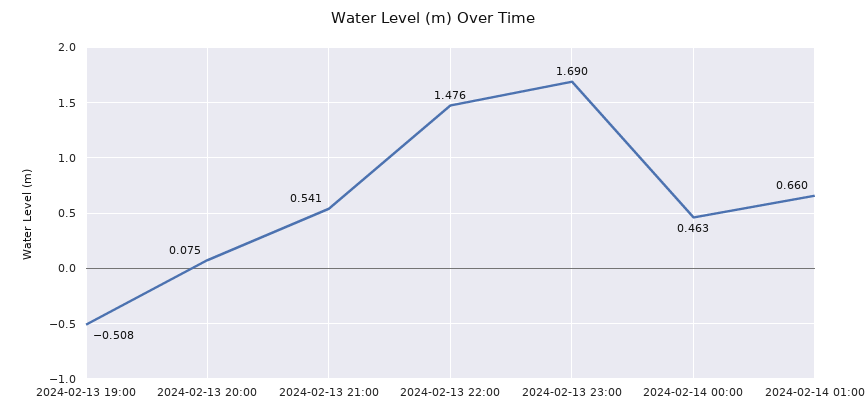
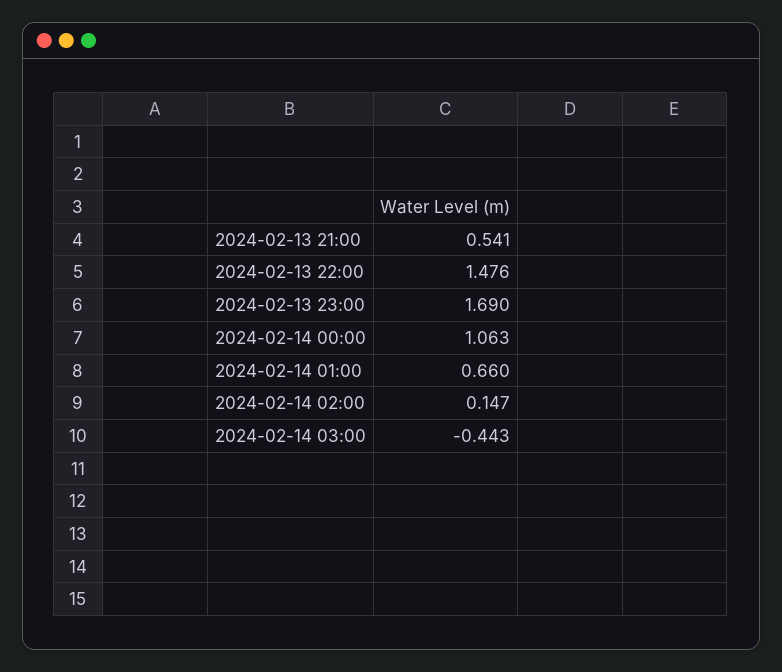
2024-02-13 19:00: -0.508 -> none
2024-02-13 20:00: 0.075 -> none
2024-02-14 00:00: 0.463 -> 1.063
2024-02-14 02:00: none -> 0.147
2024-02-14 03:00: none -> -0.443

